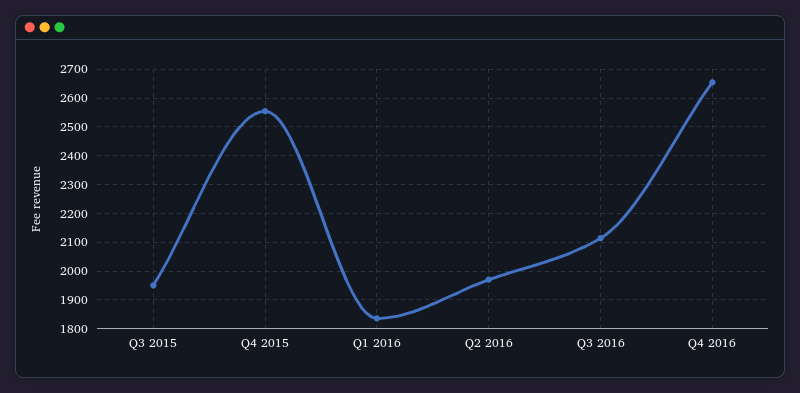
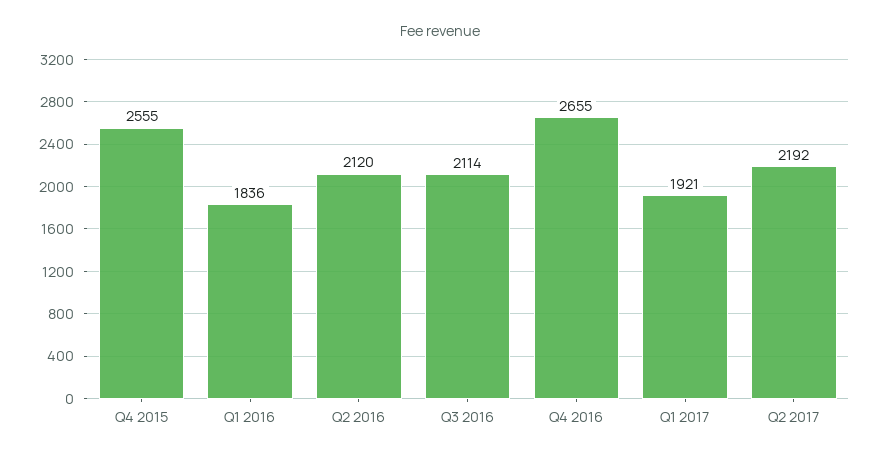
Q3 2015: 1950 -> none
Q2 2016: 1975 -> 2120
Q1 2017: none -> 1921
Q2 2017: none -> 2192

